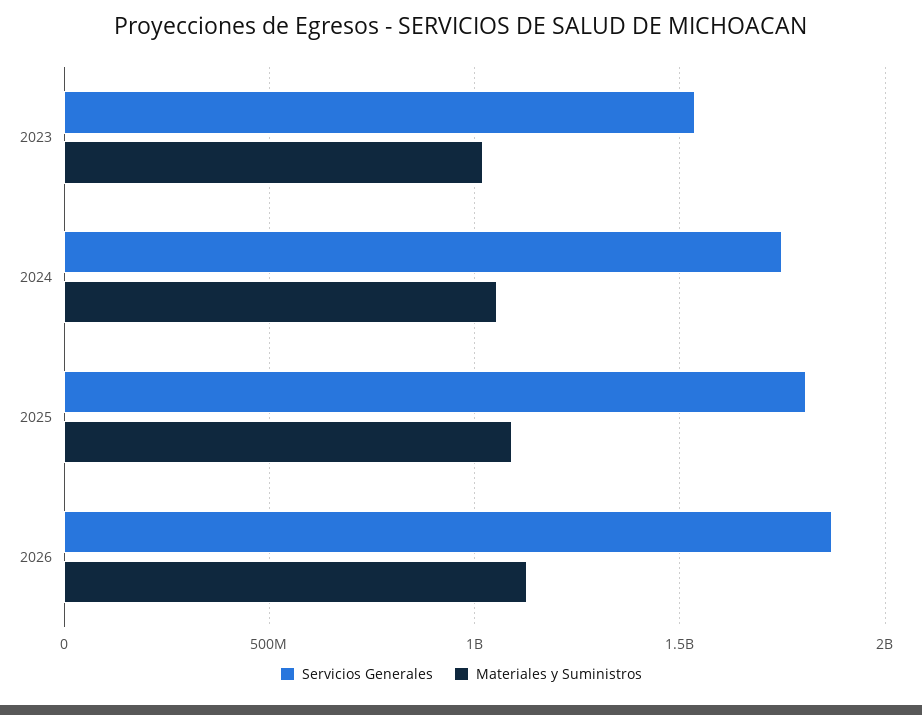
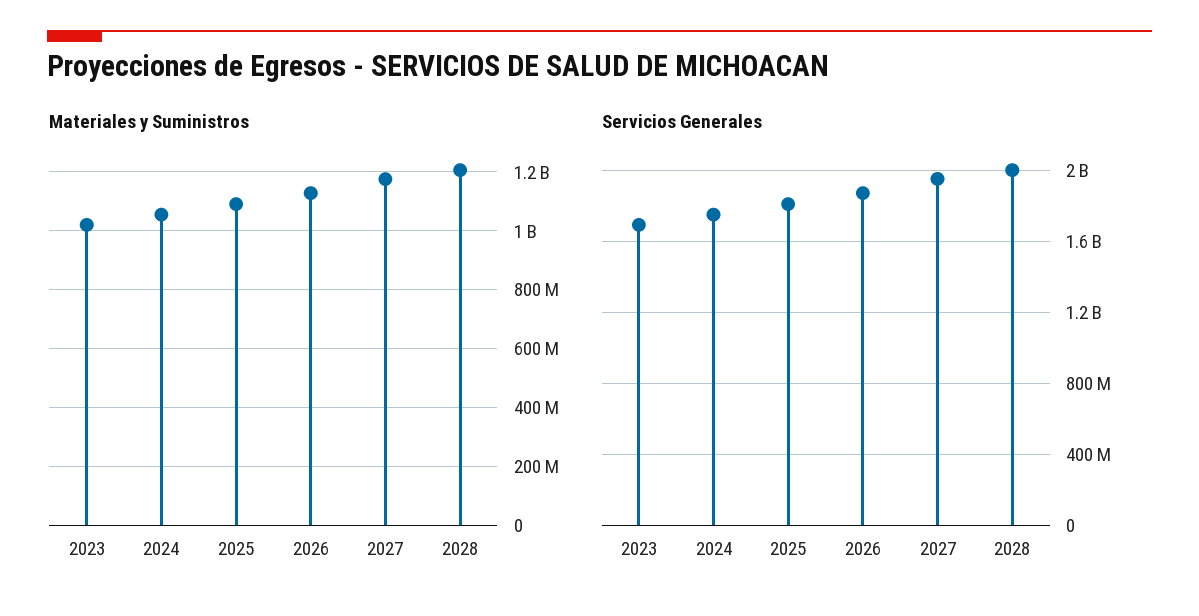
Servicios Generales, 2023: 1550000000 -> 1700000000
Materiales y Suministros, 2027: none -> 1175000000
Materiales y Suministros, 2028: none -> 1200000000
Servicios Generales, 2027: none -> 1950000000
Servicios Generales, 2028: none -> 2000000000

